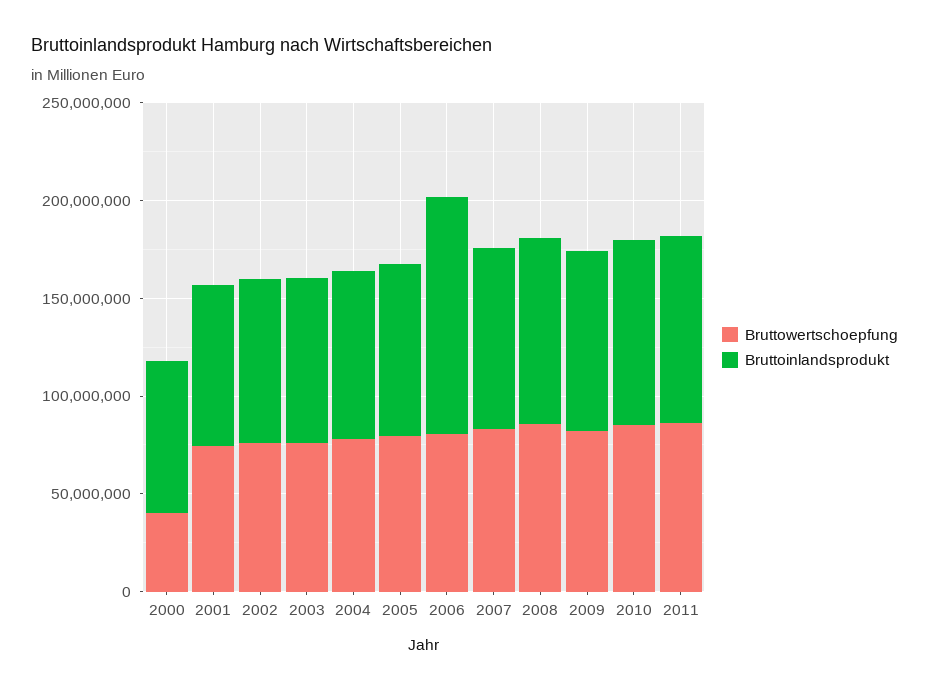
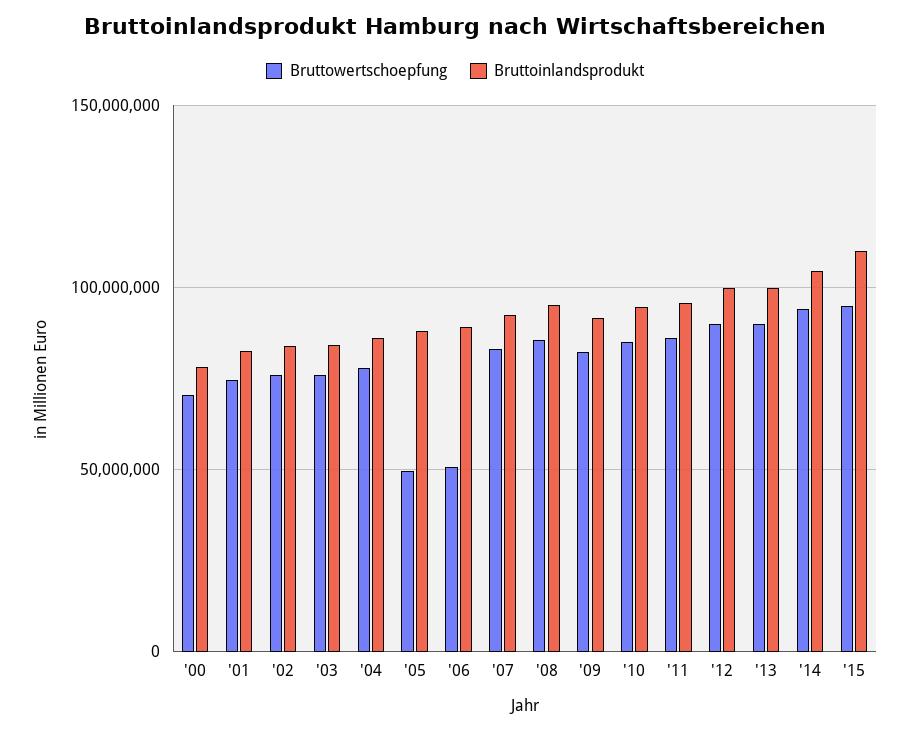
Bruttowertschoepfung, 2000: 40000000 -> 70000000
Bruttowertschoepfung, 2005: 80000000 -> 50000000
Bruttowertschoepfung, 2006: 80000000 -> 50000000
Bruttoinlandsprodukt, 2006: 120000000 -> 90000000
Bruttowertschoepfung, '12: none -> 90000000
Bruttoinlandsprodukt, '12: none -> 100000000
Bruttowertschoepfung, '13: none -> 90000000
Bruttoinlandsprodukt, '13: none -> 100000000
Bruttowertschoepfung, '14: none -> 95000000
Bruttoinlandsprodukt, '14: none -> 105000000
Bruttowertschoepfung, '15: none -> 95000000
Bruttoinlandsprodukt, '15: none -> 110000000

